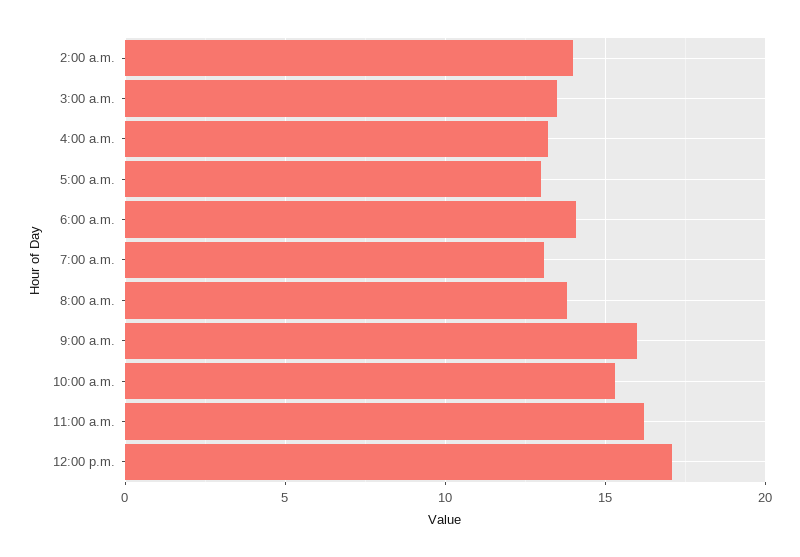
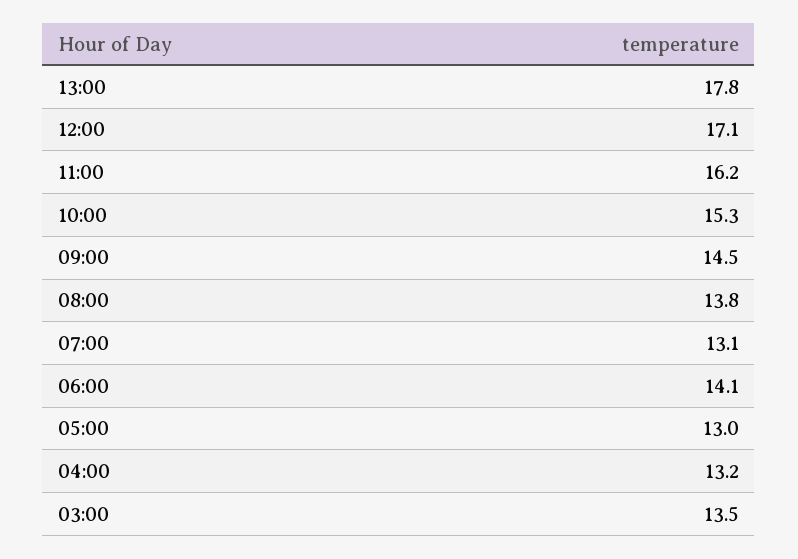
2:00 a.m.: 14 -> none
9:00 a.m.: 16 -> 14.5
13:00: none -> 17.8

